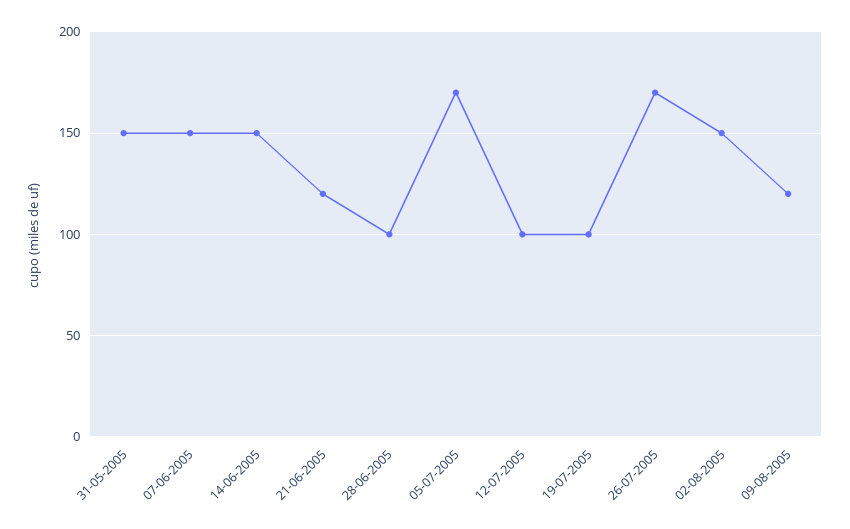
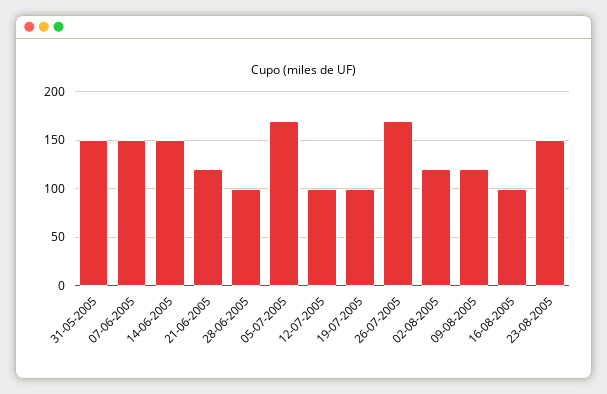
02-08-2005: 150 -> 120
16-08-2005: none -> 100
23-08-2005: none -> 150

